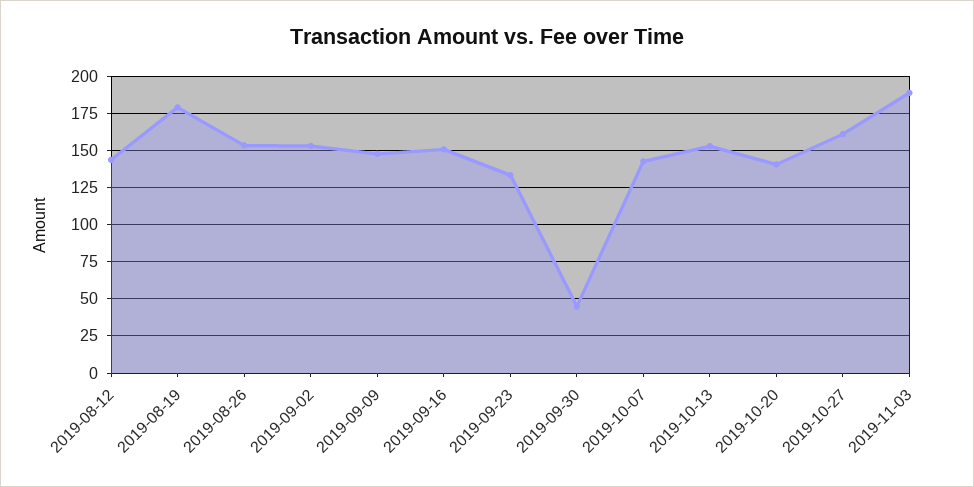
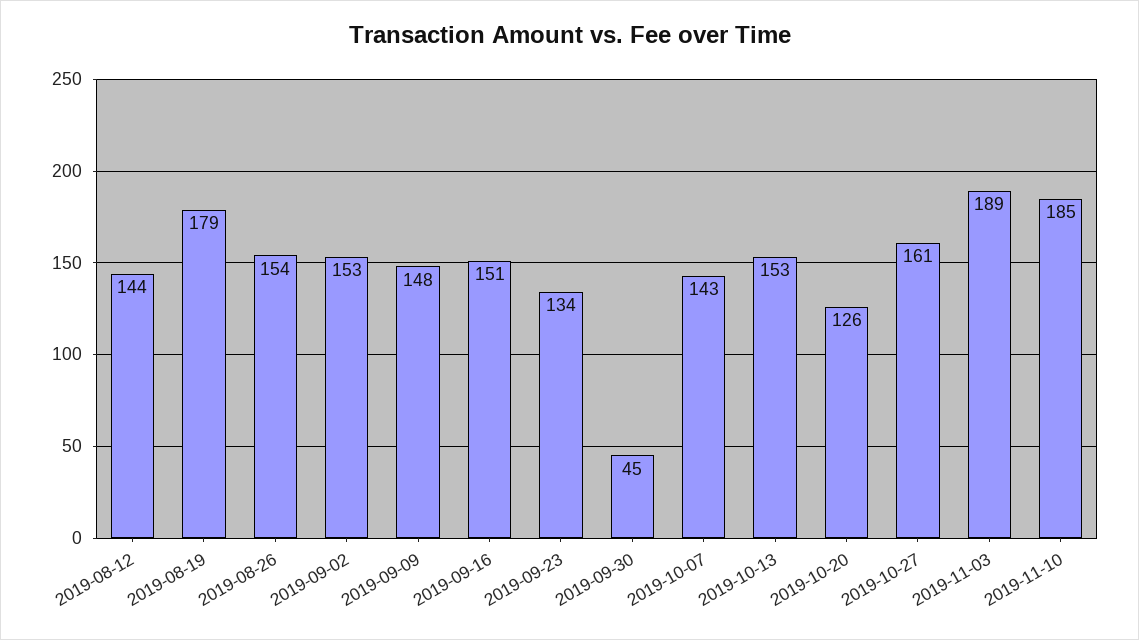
2019-10-20: 140 -> 126
2019-11-10: none -> 185

